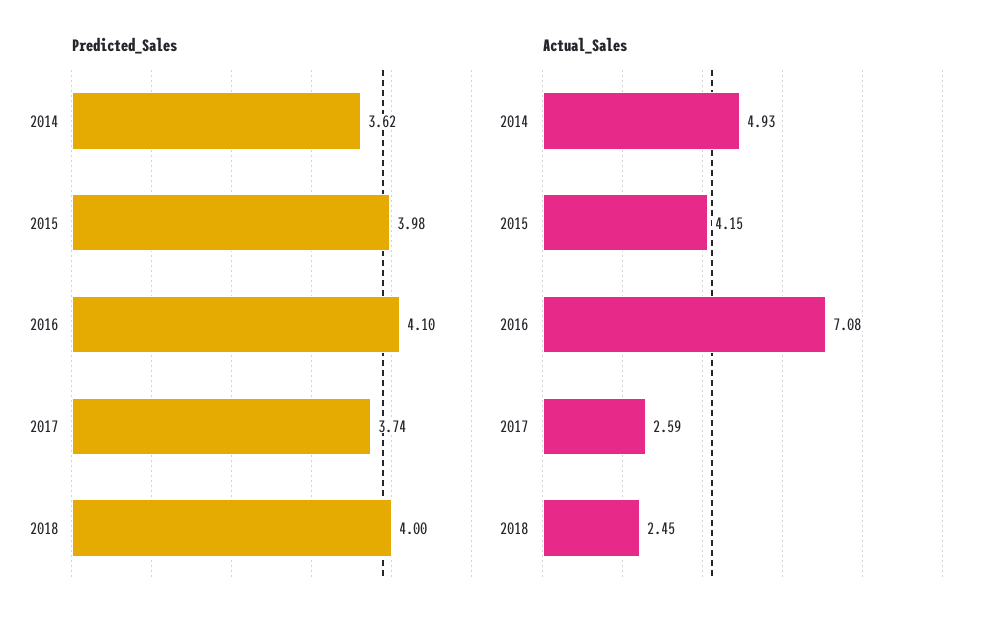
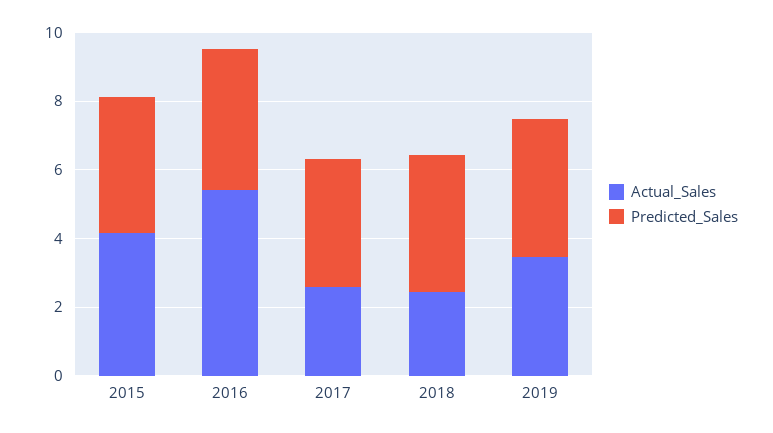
Predicted_Sales, 2014: 3.62 -> none
Actual_Sales, 2014: 4.93 -> none
Actual_Sales, 2016: 7.08 -> 5.5
Actual_Sales, 2019: none -> 3.5
Predicted_Sales, 2019: none -> 4

